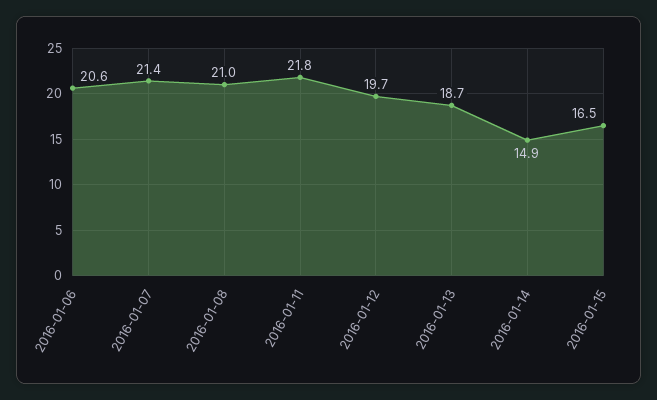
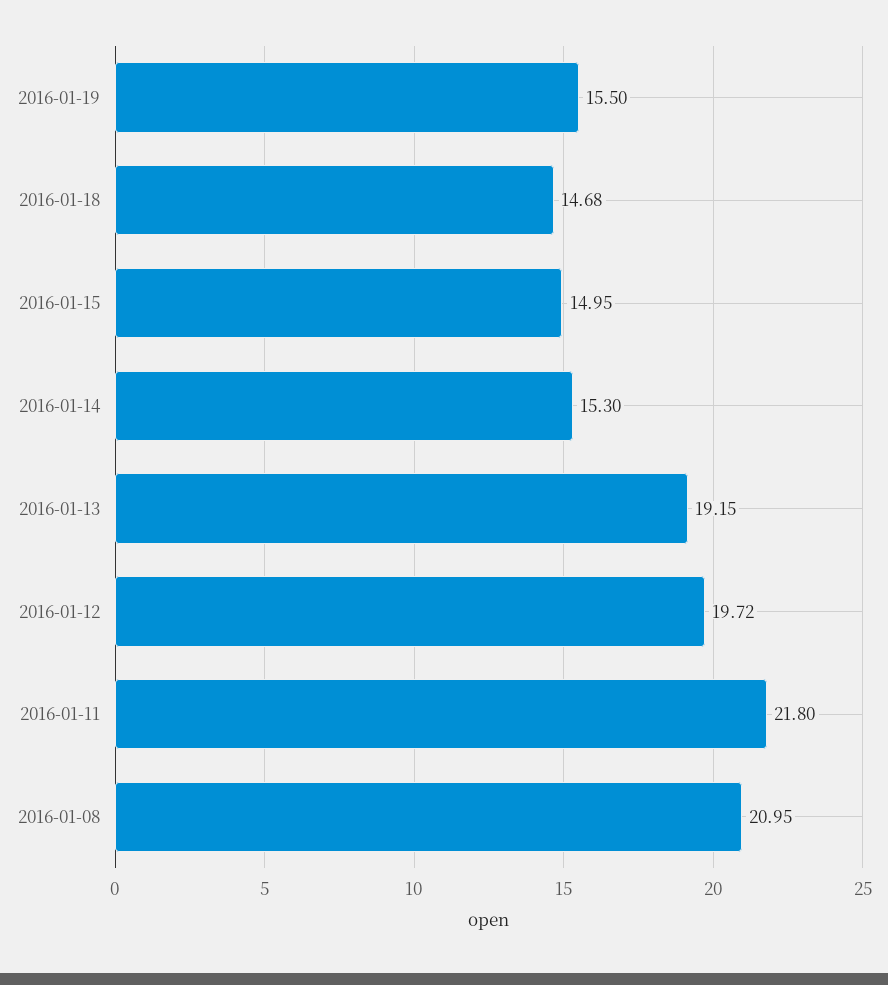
2016-01-06: 20.6 -> none
2016-01-07: 21.4 -> none
2016-01-13: 18.7 -> 19.15
2016-01-14: 14.9 -> 15.3
2016-01-15: 16.5 -> 14.95
2016-01-19: none -> 15.5
2016-01-18: none -> 14.68

